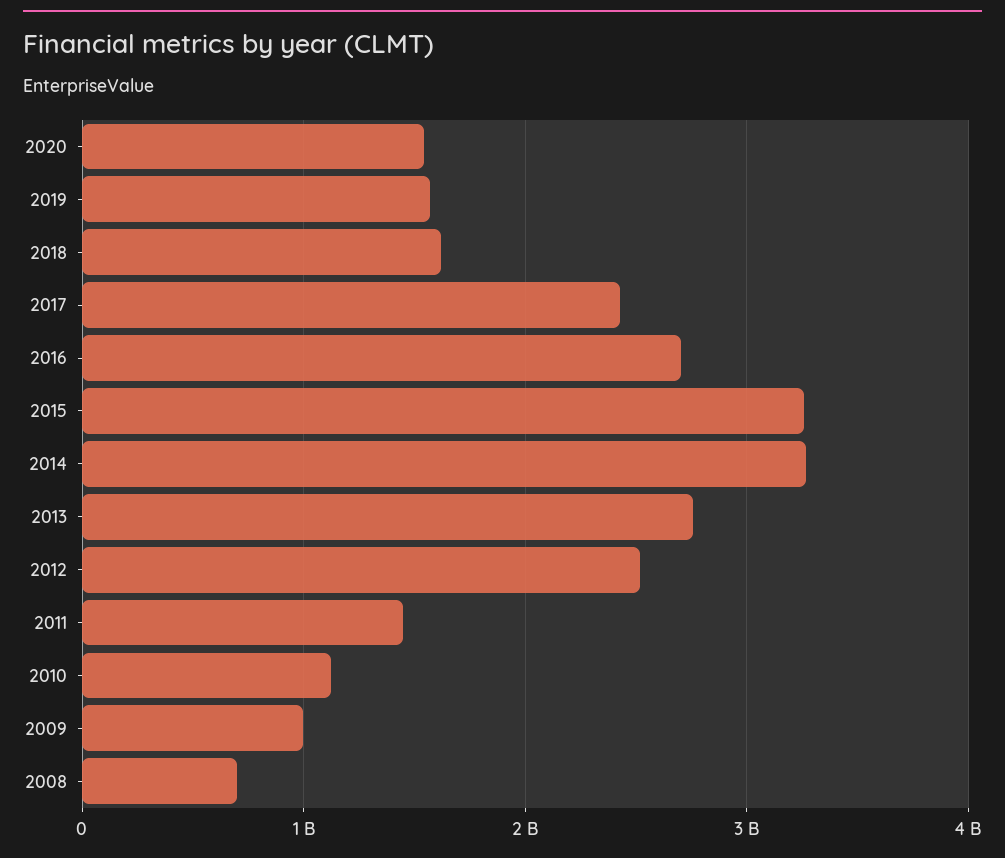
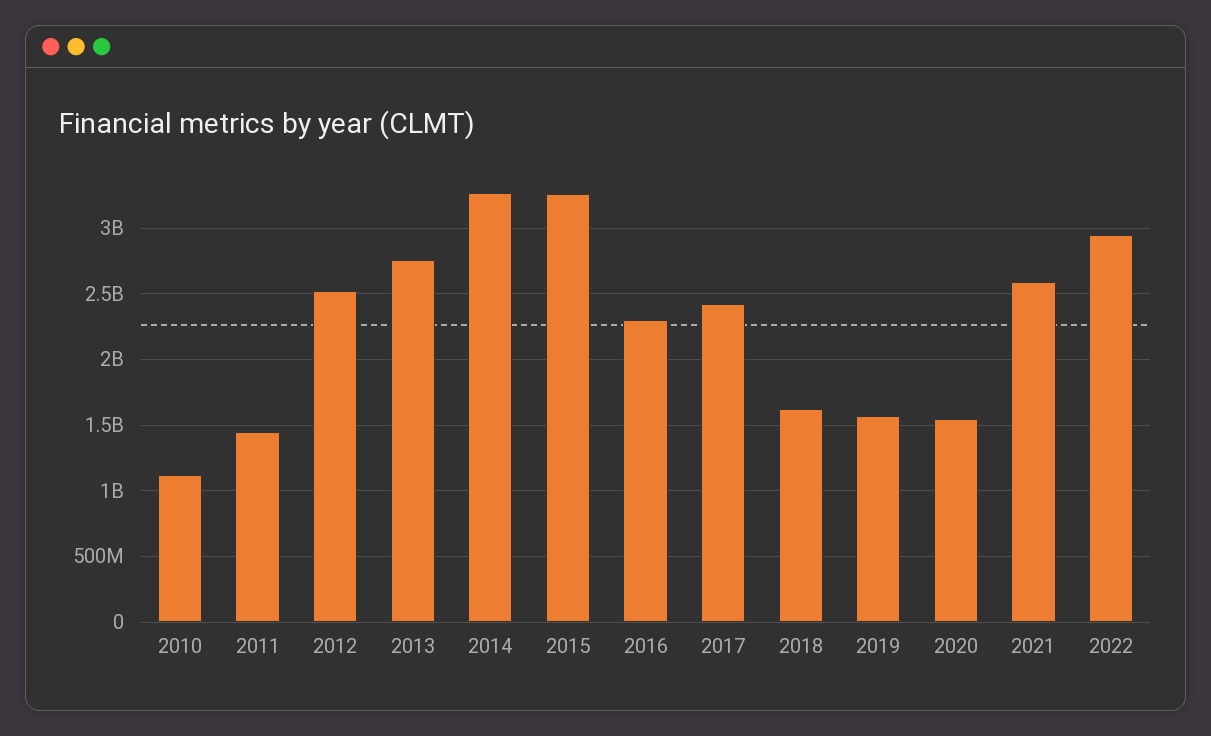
2016: 2700000000 -> 2300000000
2009: 1000000000 -> none
2008: 700000000 -> none
2021: none -> 2600000000
2022: none -> 2950000000

